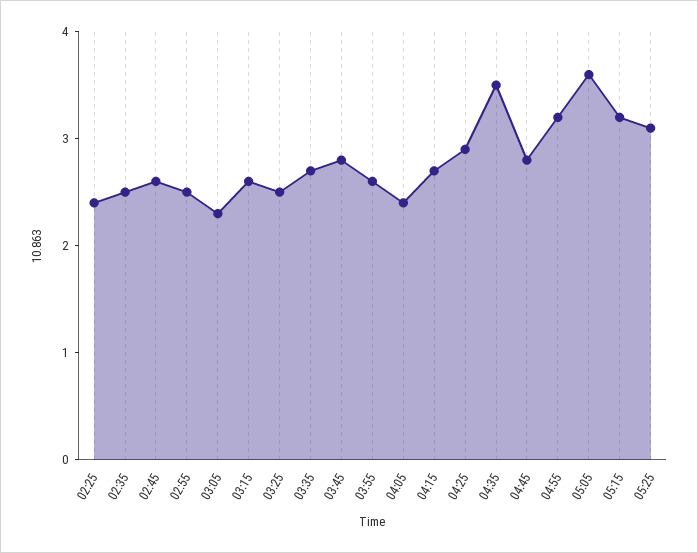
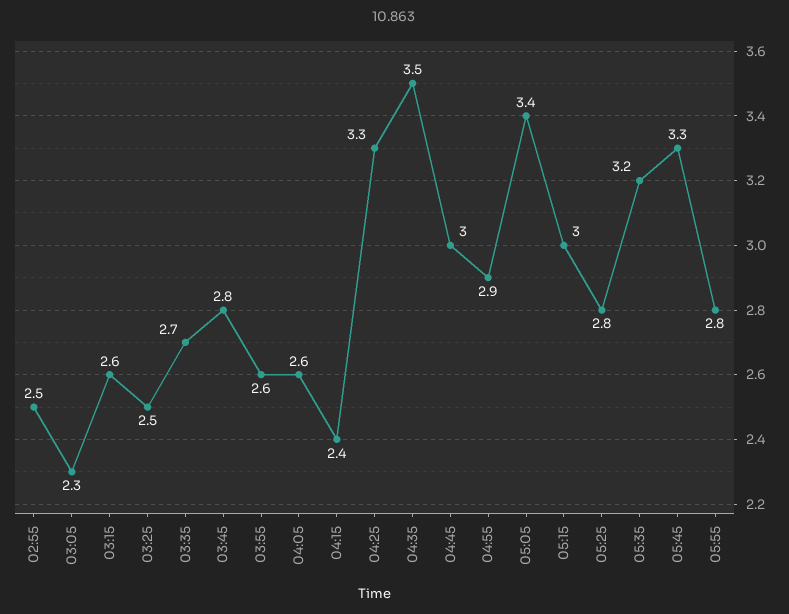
02:25: 2.4 -> none
02:35: 2.5 -> none
02:45: 2.6 -> none
04:05: 2.4 -> 2.6
04:15: 2.7 -> 2.4
04:25: 2.9 -> 3.3
04:45: 2.8 -> 3
04:55: 3.2 -> 2.9
05:05: 3.6 -> 3.4
05:15: 3.2 -> 3
05:25: 3.1 -> 2.8
05:35: none -> 3.2
05:45: none -> 3.3
05:55: none -> 2.8

